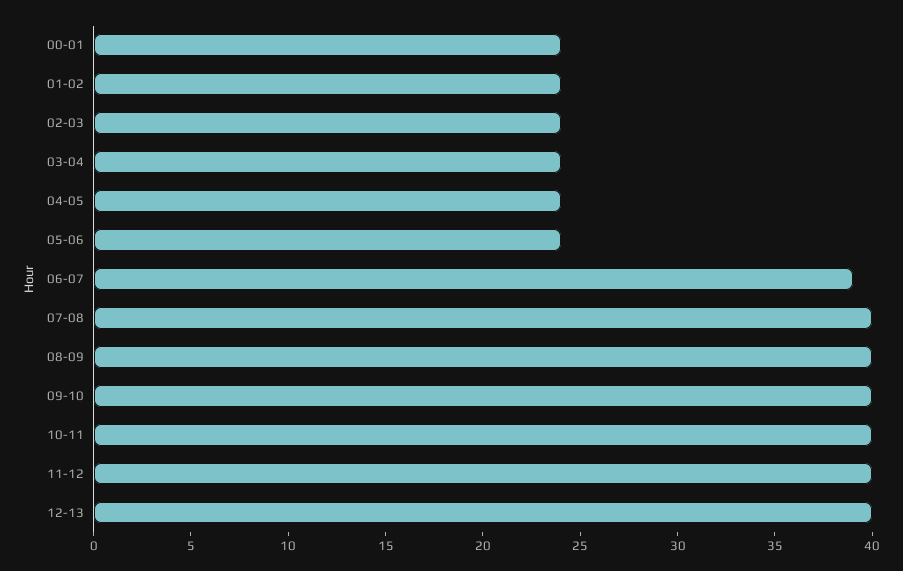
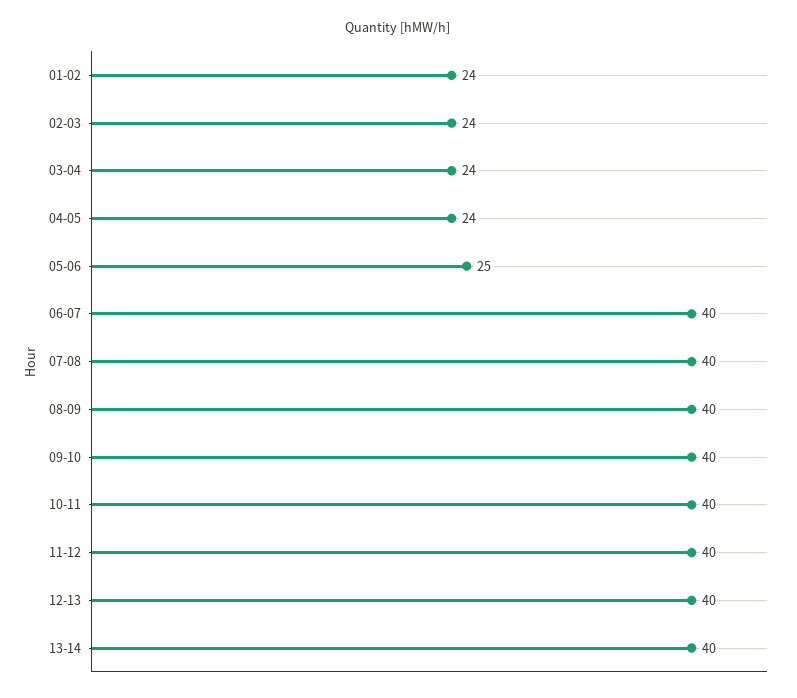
00-01: 24 -> none
05-06: 24 -> 25
06-07: 39 -> 40
13-14: none -> 40

